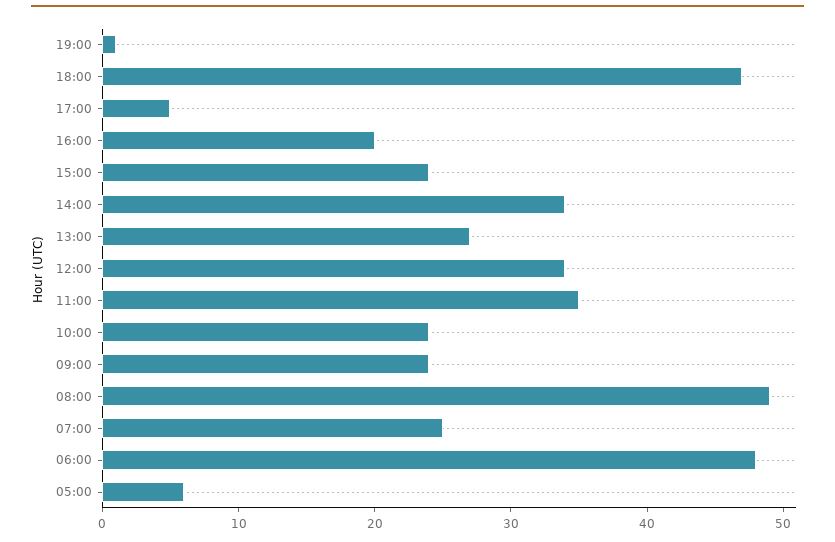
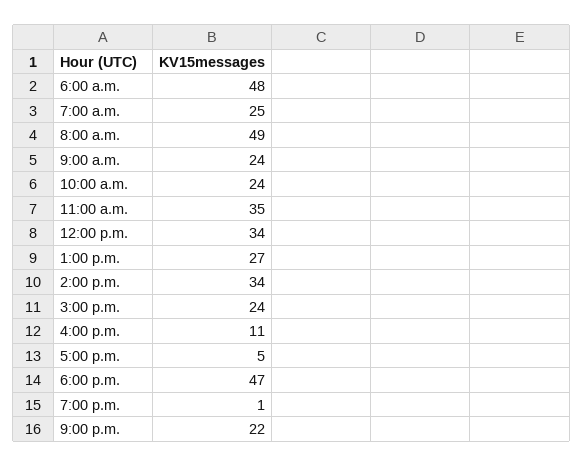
16:00: 20 -> 11
05:00: 6 -> none
9:00 p.m.: none -> 22

